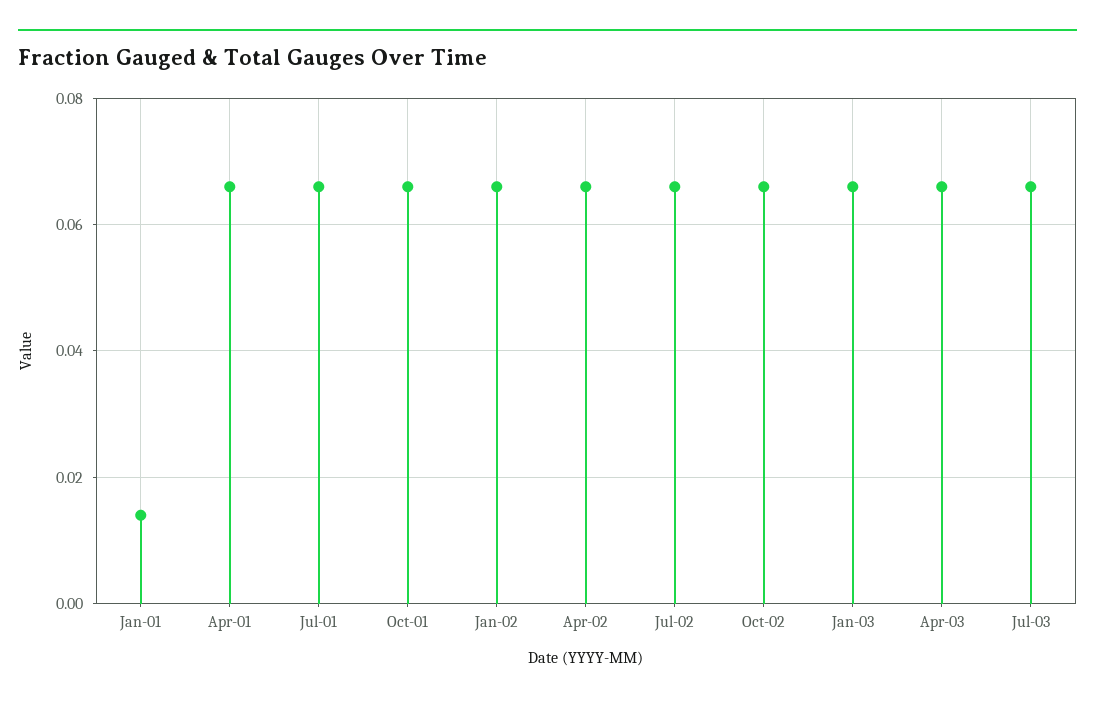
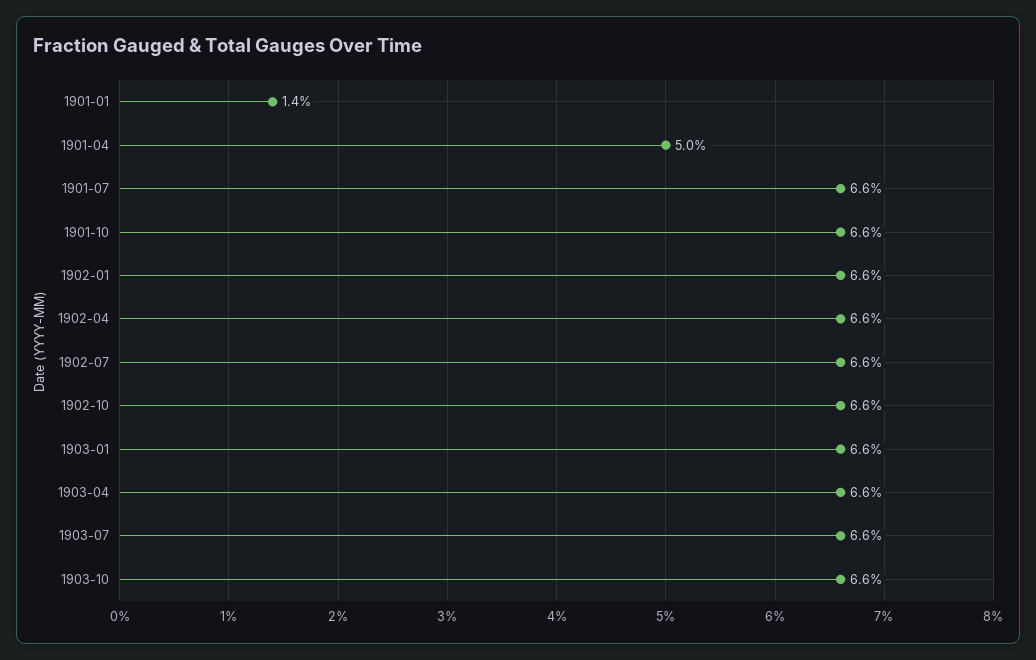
Apr-01: 0.065 -> 0.05
1903-10: none -> 0.066

